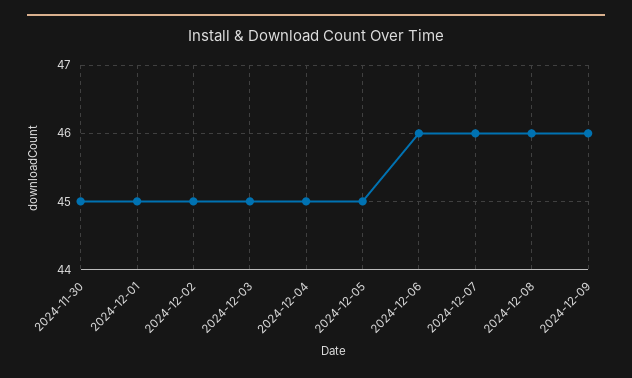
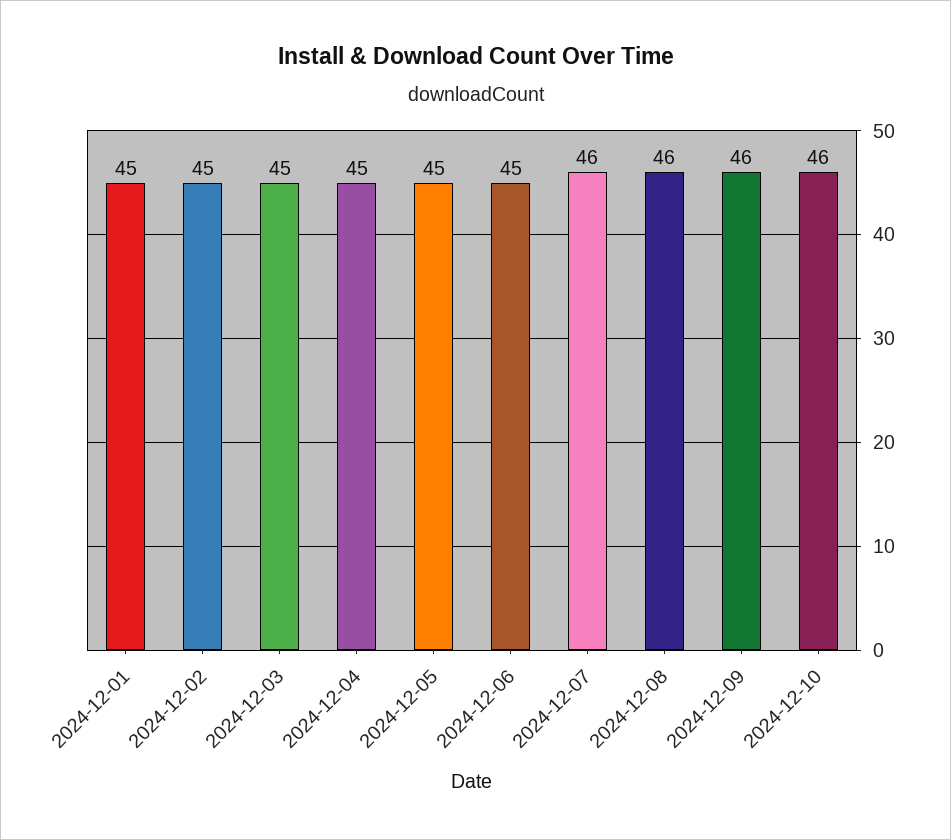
2024-11-30: 45 -> none
2024-12-06: 46 -> 45
2024-12-10: none -> 46

